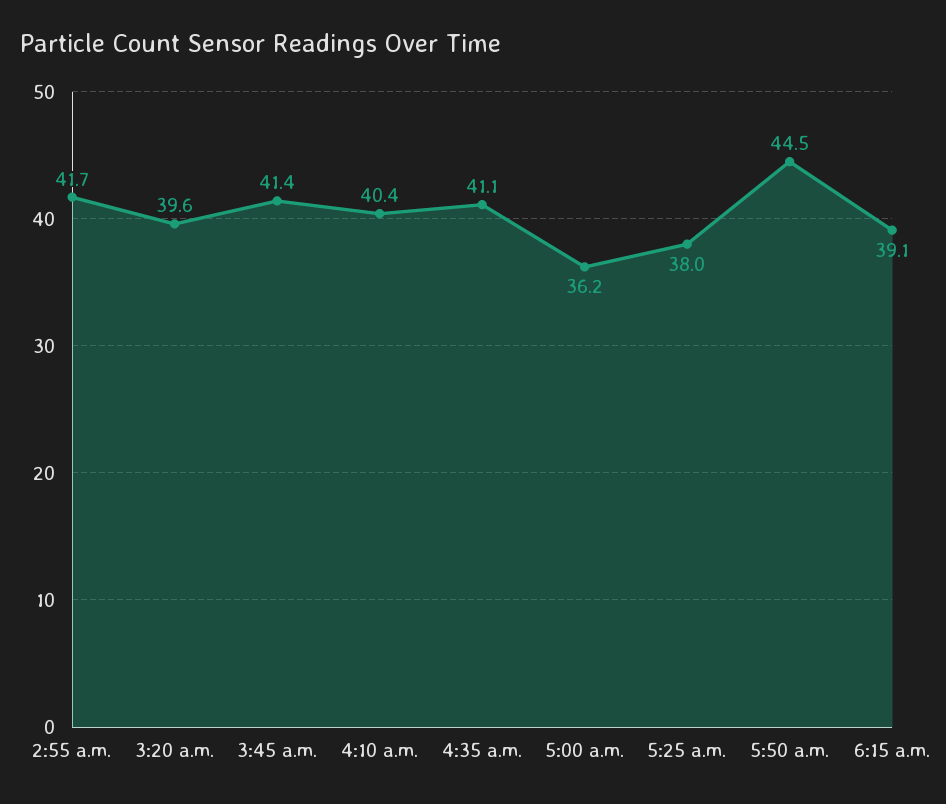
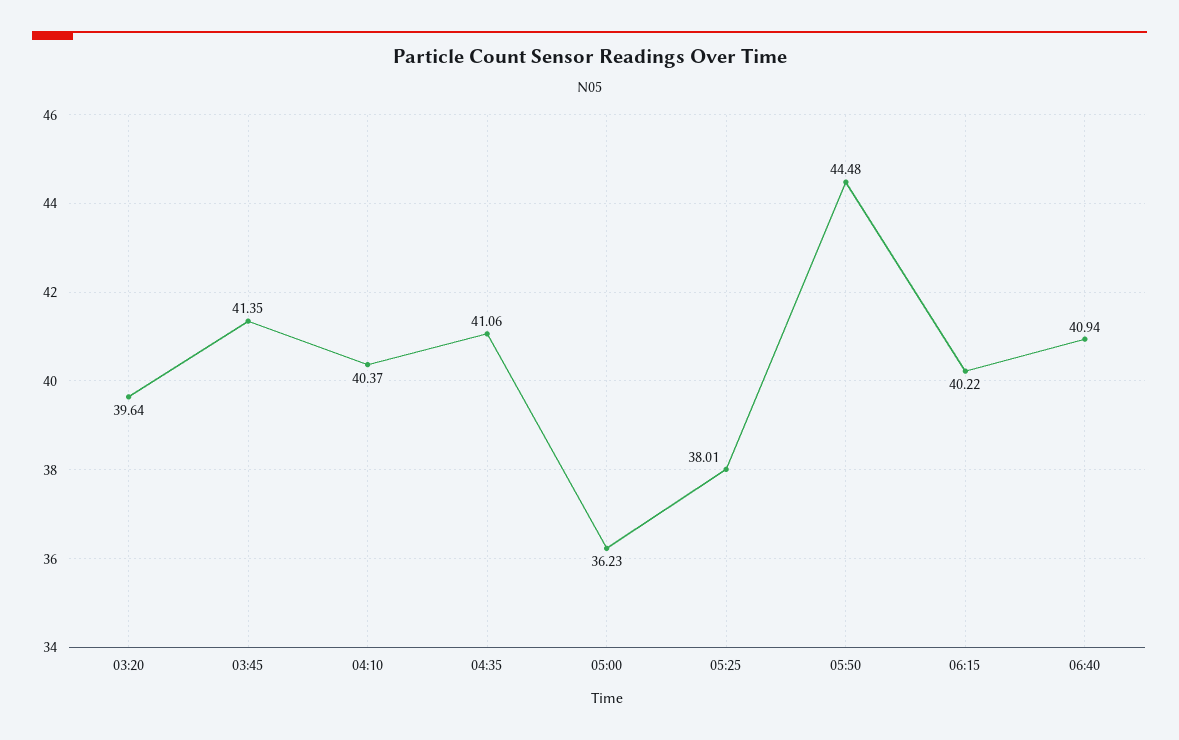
2:55 a.m.: 41.7 -> none
6:15 a.m.: 39.1 -> 40.22
06:40: none -> 40.94

